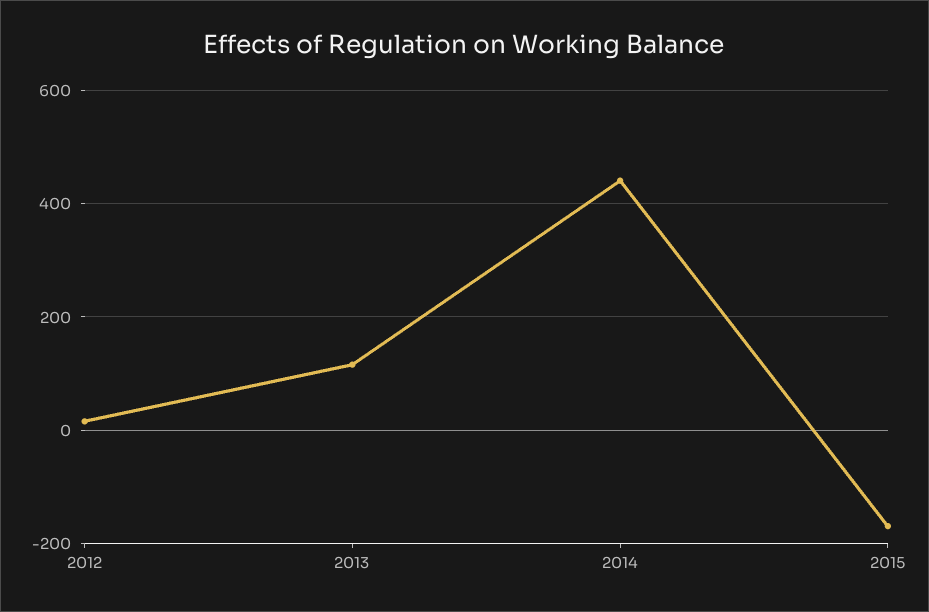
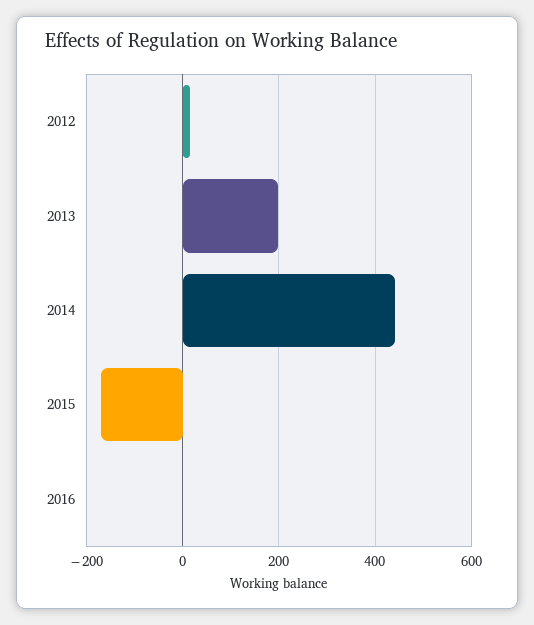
2013: 120 -> 200
2016: none -> 0

